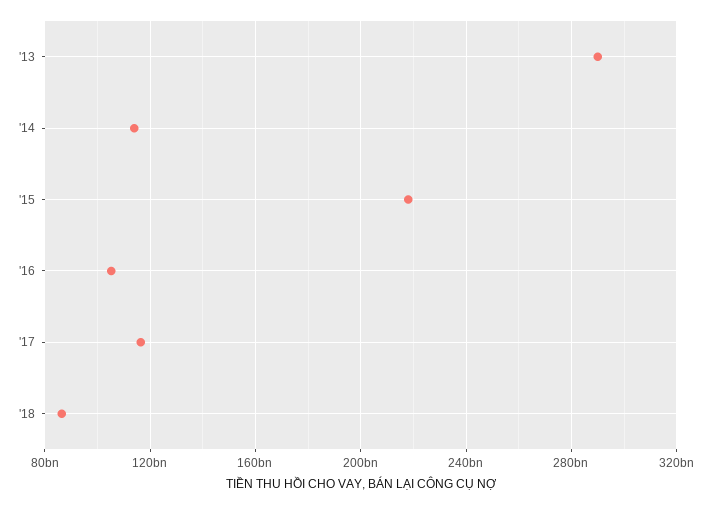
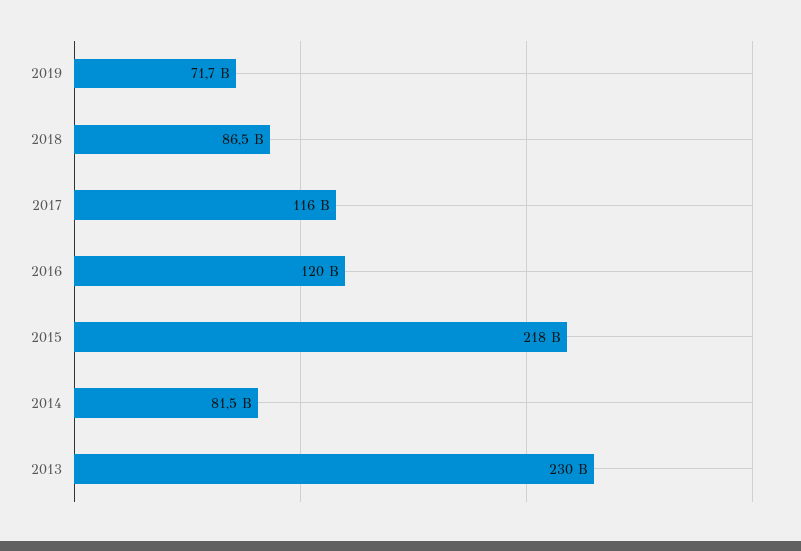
'13: 290000000000 -> 230000000000
'14: 115000000000 -> 81500000000
'16: 105000000000 -> 120000000000
2019: none -> 71700000000

